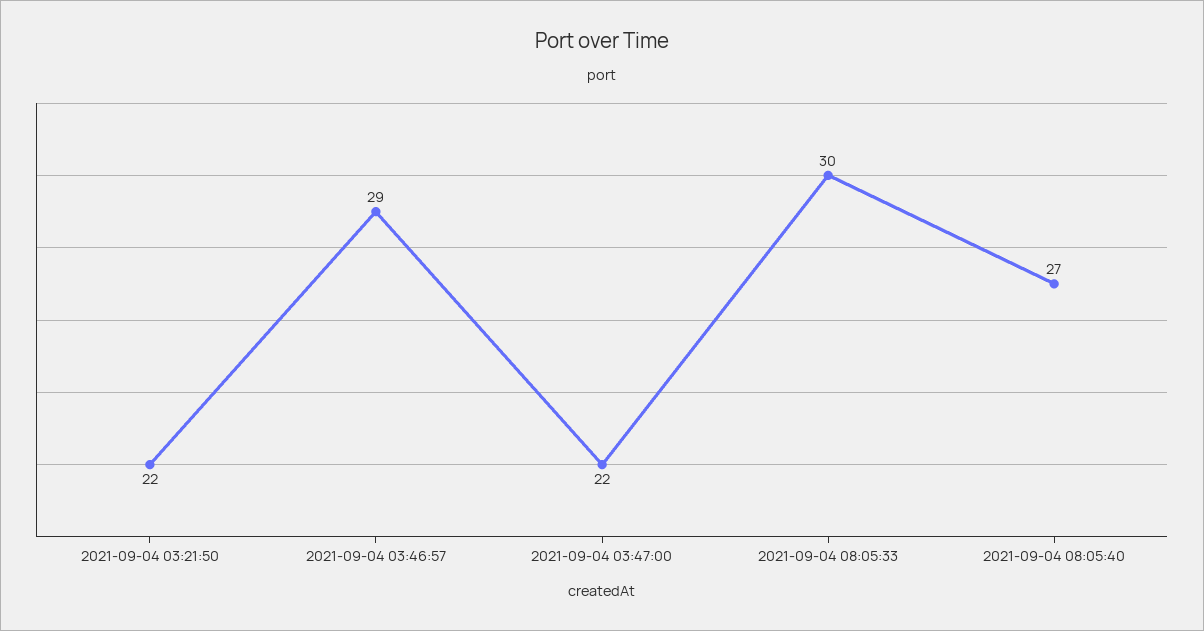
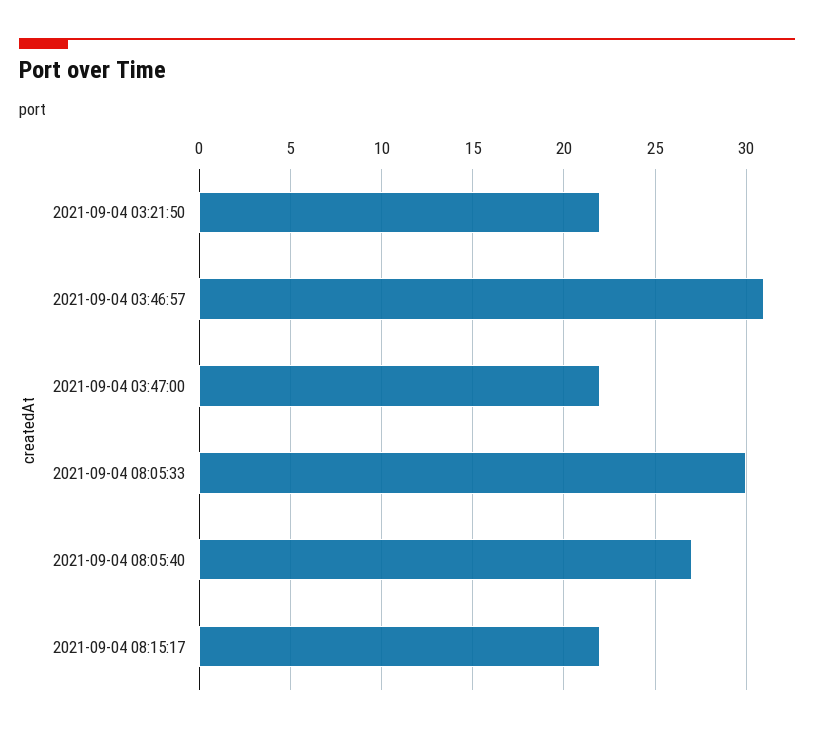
2021-09-04 03:46:57: 29 -> 31
2021-09-04 08:15:17: none -> 22

